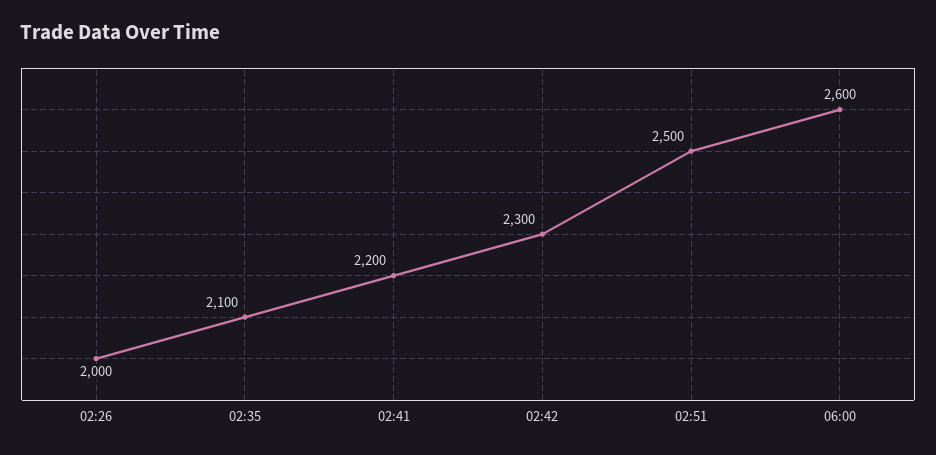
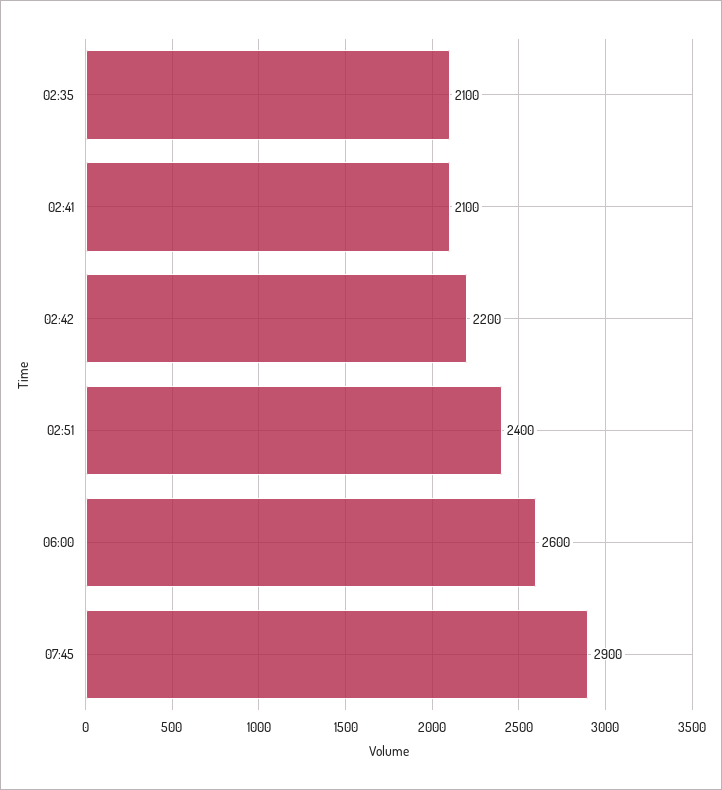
02:26: 2000 -> none
02:41: 2200 -> 2100
02:42: 2300 -> 2200
02:51: 2500 -> 2400
07:45: none -> 2900

